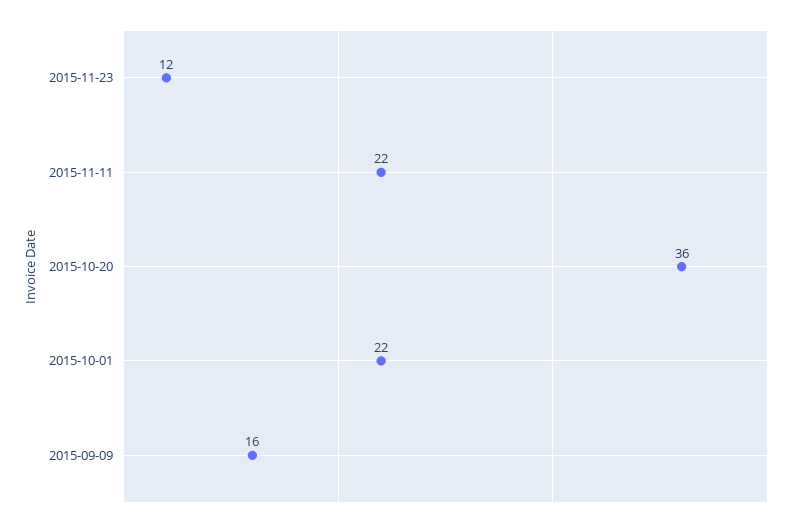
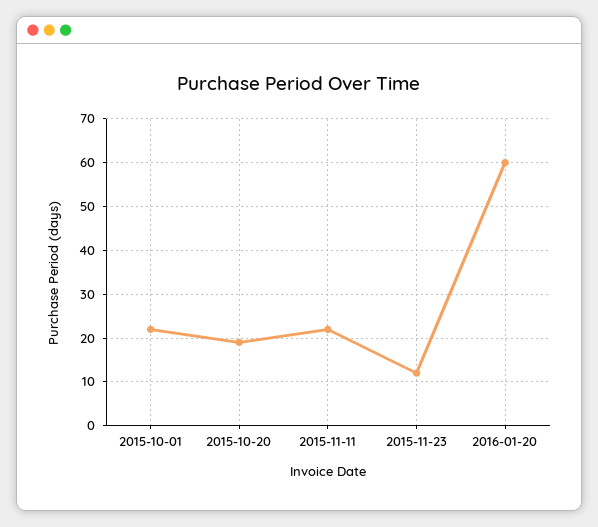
2015-10-20: 36 -> 20
2015-09-09: 16 -> none
2016-01-20: none -> 60

